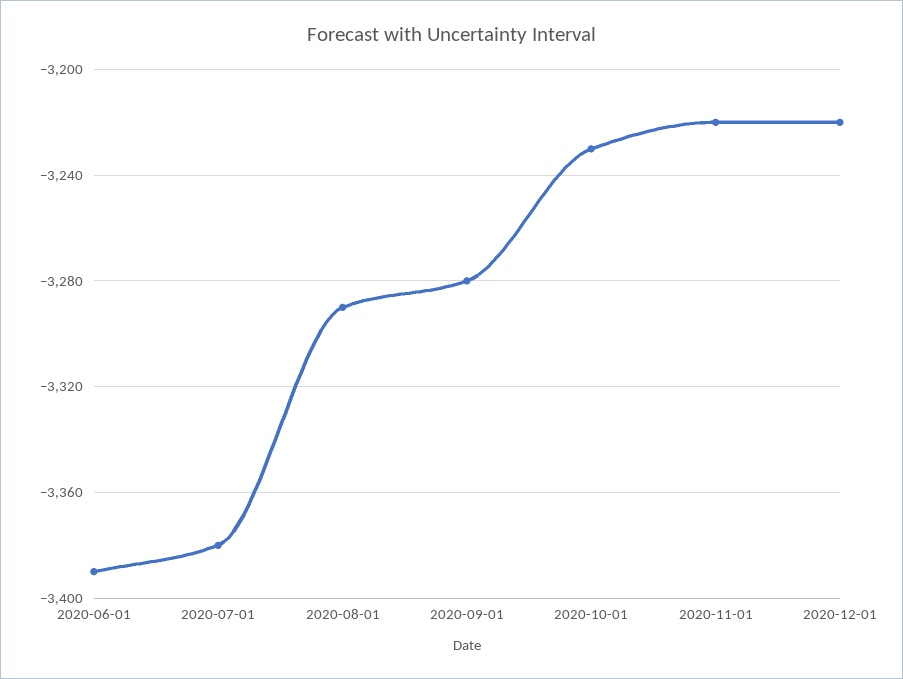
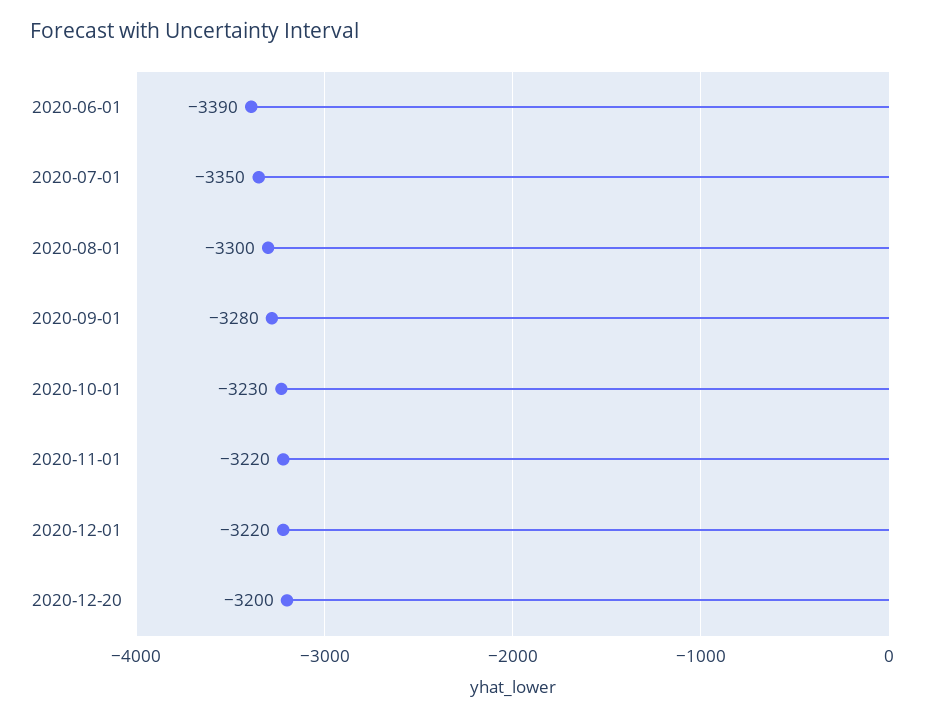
2020-07-01: -3380 -> -3350
2020-08-01: -3290 -> -3300
2020-12-20: none -> -3200

